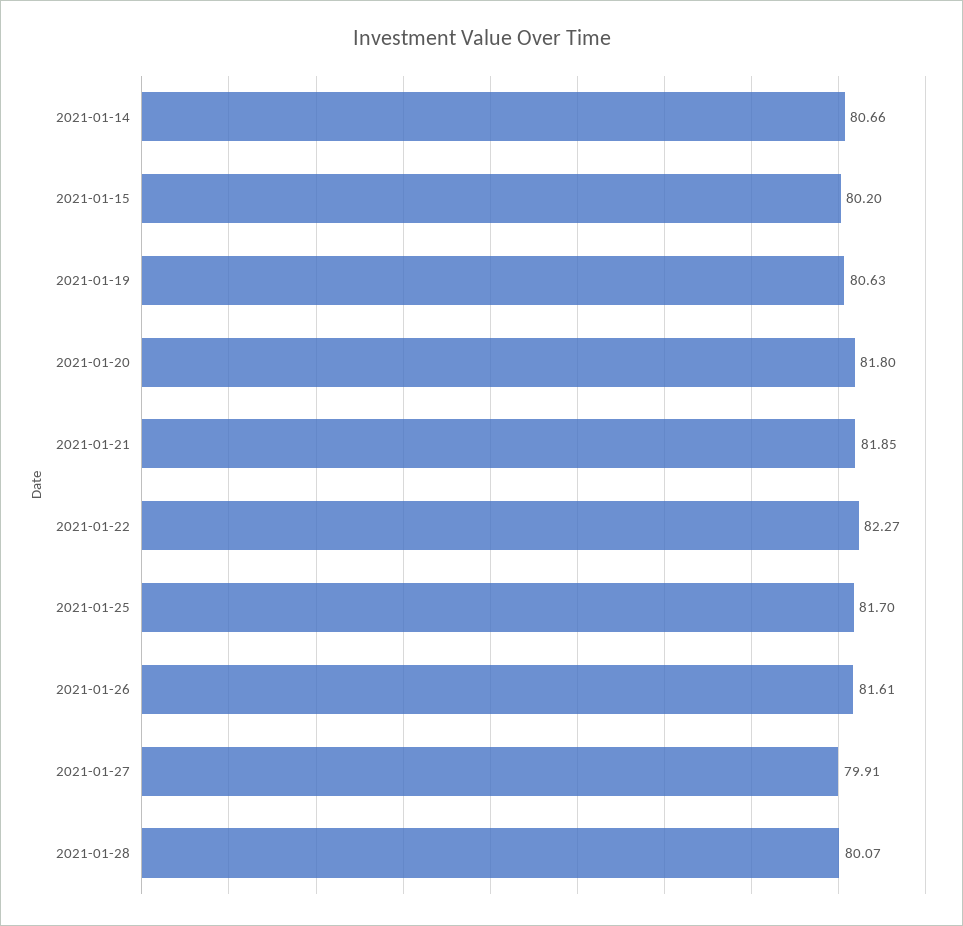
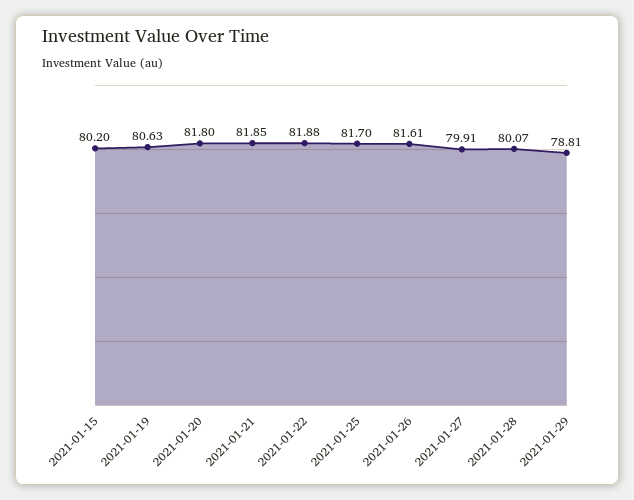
2021-01-14: 80.66 -> none
2021-01-22: 82.27 -> 81.88
2021-01-29: none -> 78.81

